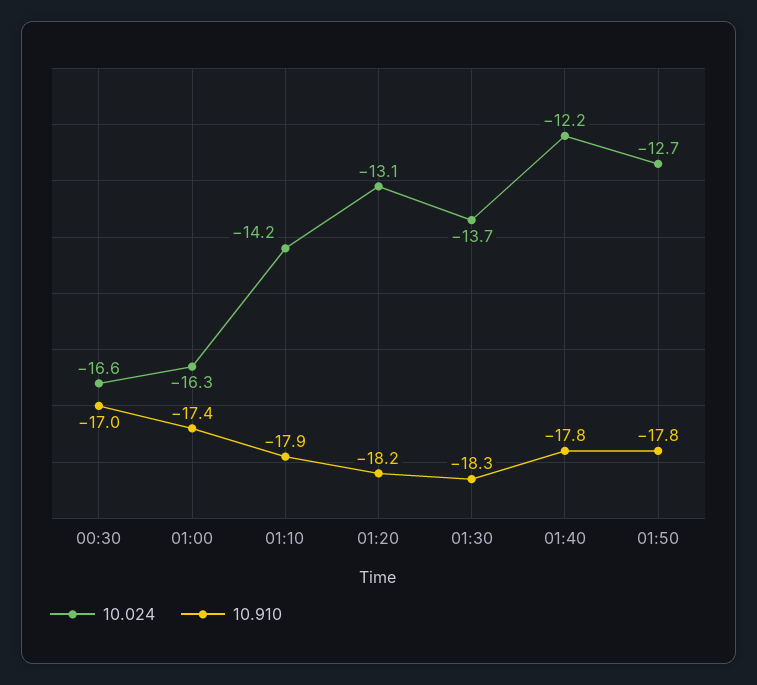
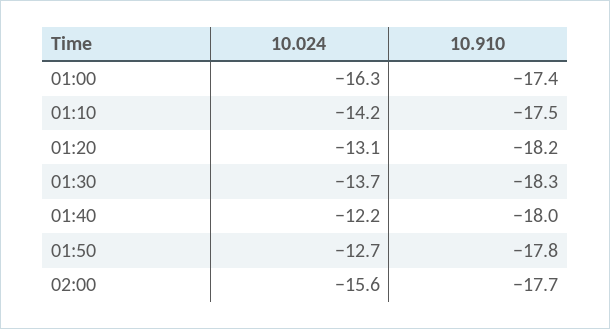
10.024, 00:30: -16.6 -> none
10.910, 00:30: -17 -> none
10.910, 01:10: -17.9 -> -17.5
10.910, 01:40: -17.8 -> -18
10.024, 02:00: none -> -15.6
10.910, 02:00: none -> -17.7

